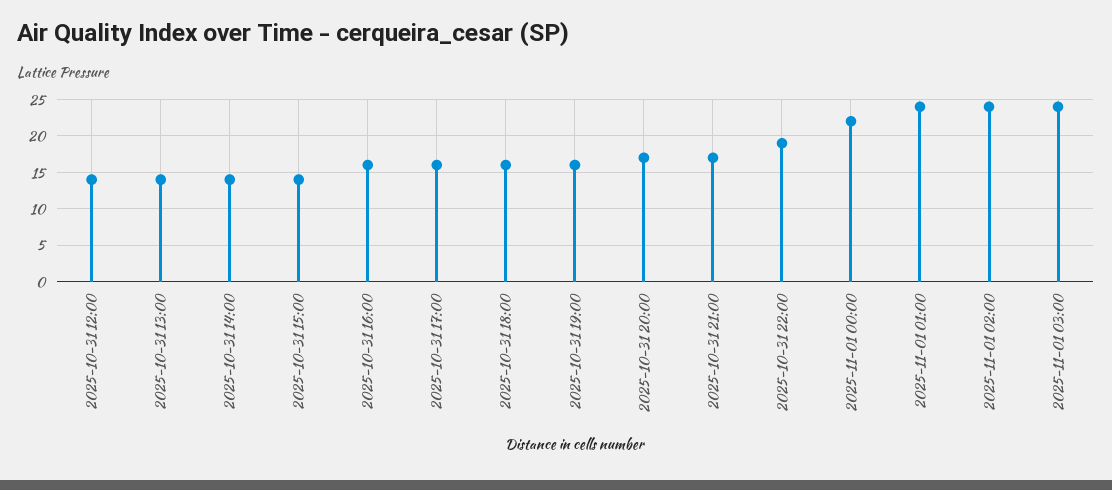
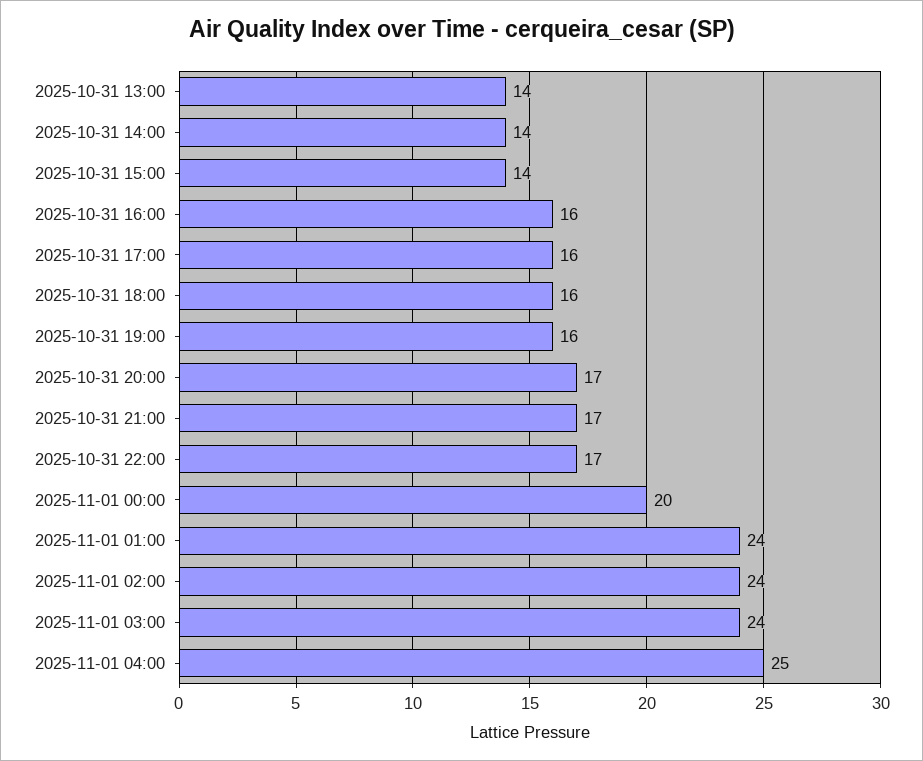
2025-10-31 12:00: 14 -> none
2025-10-31 22:00: 19 -> 17
2025-11-01 00:00: 22 -> 20
2025-11-01 04:00: none -> 25

